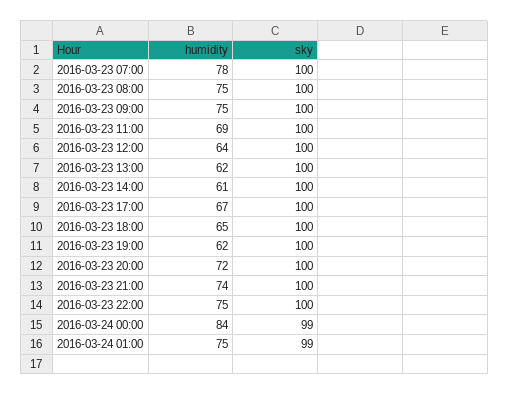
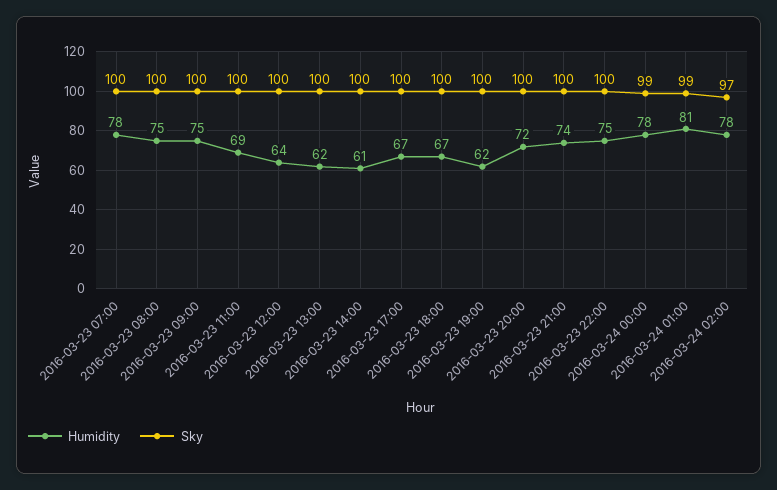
humidity, 2016-03-23 18:00: 65 -> 67
humidity, 2016-03-24 00:00: 84 -> 78
humidity, 2016-03-24 01:00: 75 -> 81
humidity, 2016-03-24 02:00: none -> 78
sky, 2016-03-24 02:00: none -> 97

